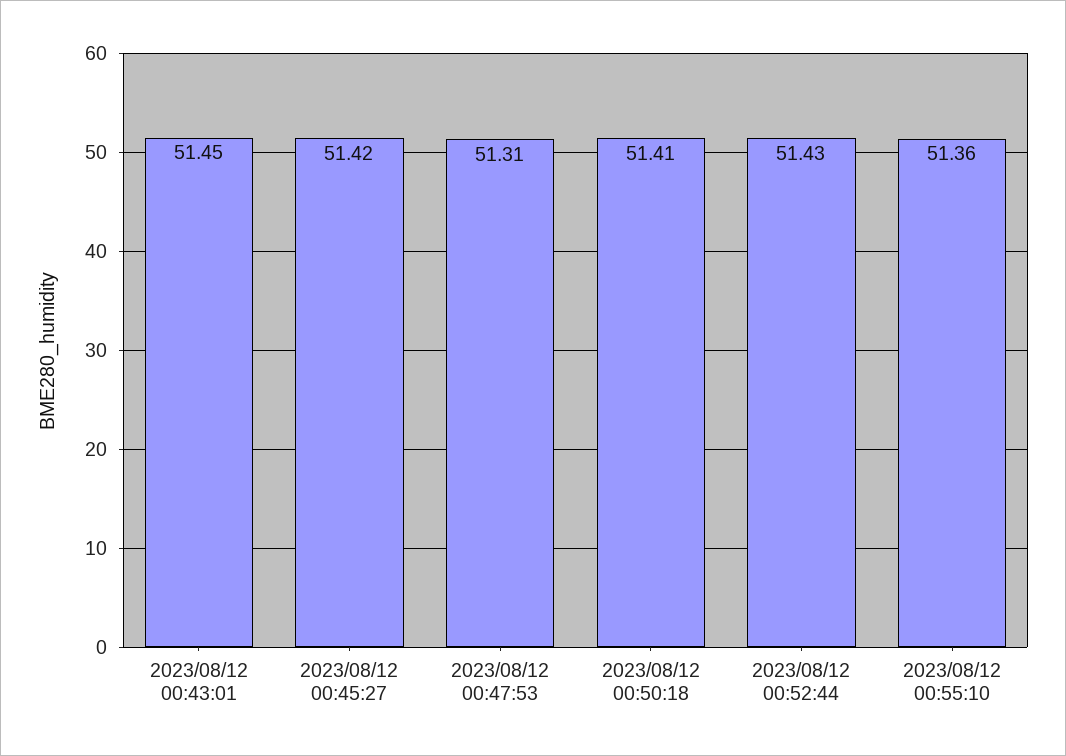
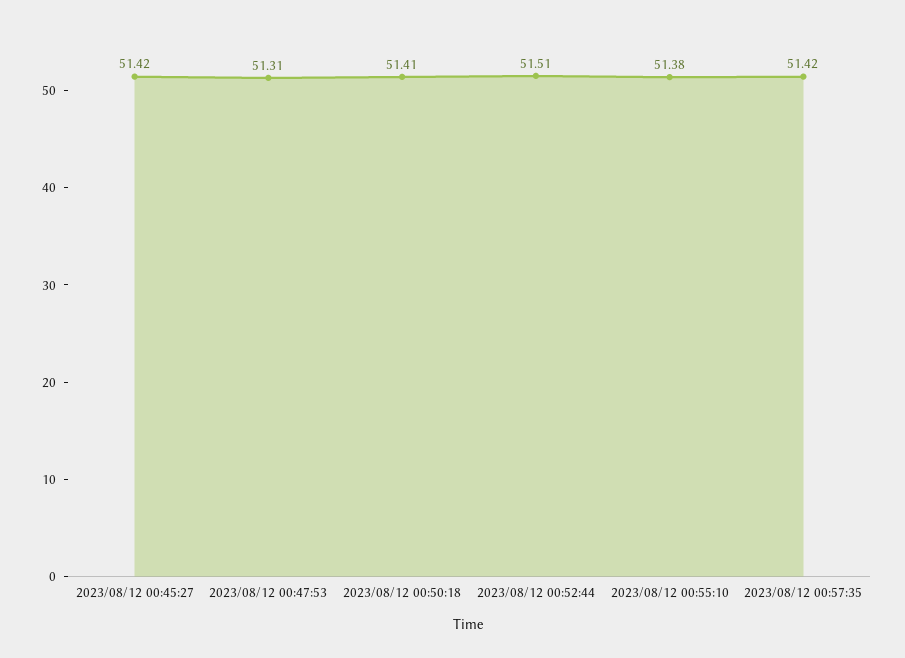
2023/08/12 00:43:01: 51.45 -> none
2023/08/12 00:52:44: 51.43 -> 51.51
2023/08/12 00:55:10: 51.36 -> 51.38
2023/08/12 00:57:35: none -> 51.42

